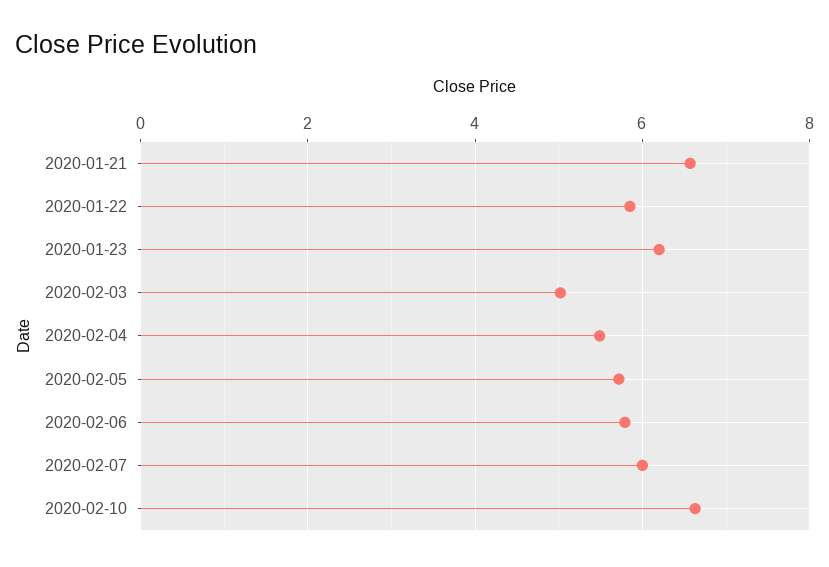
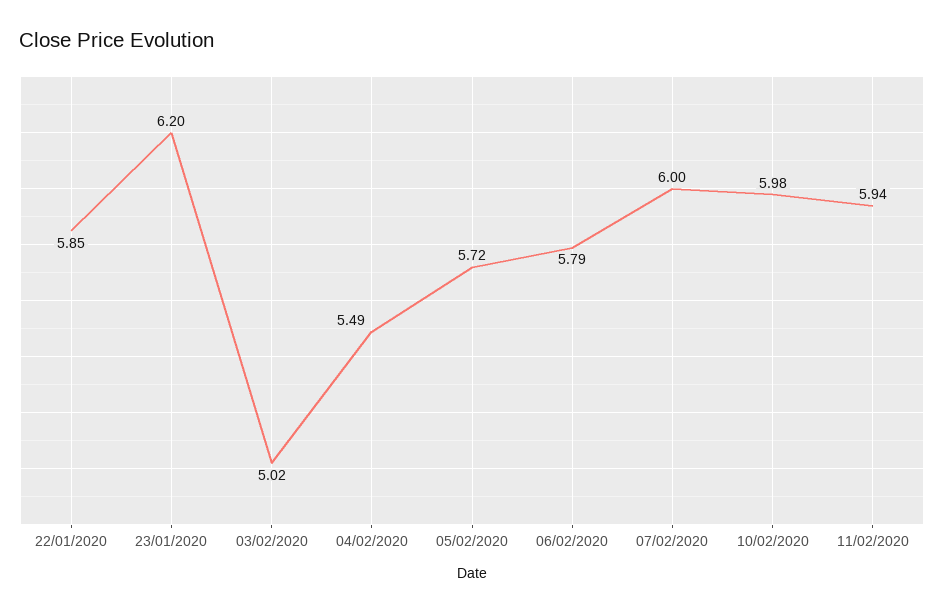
2020-01-21: 6.6 -> none
2020-02-10: 6.6 -> 5.98
11/02/2020: none -> 5.94

